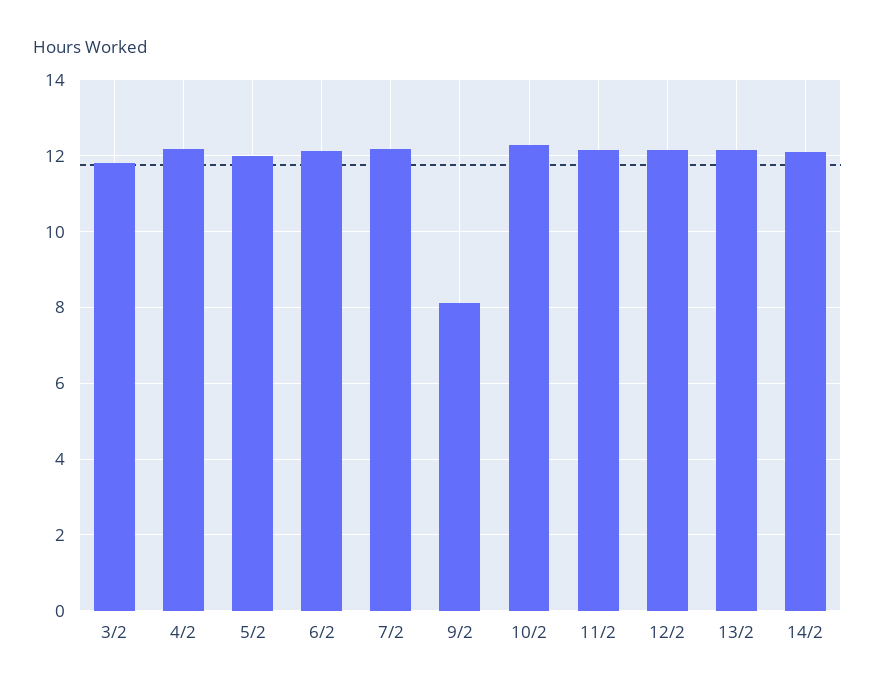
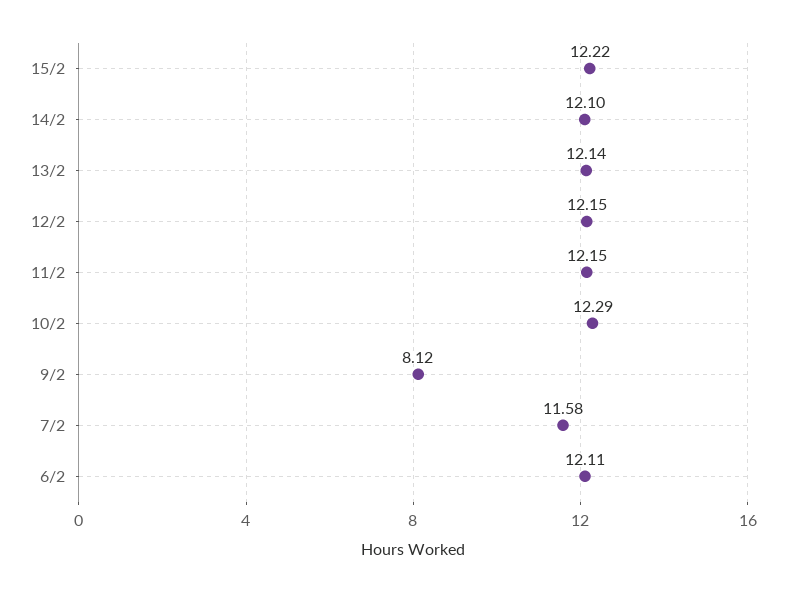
3/2: 11.8 -> none
4/2: 12.2 -> none
5/2: 12 -> none
7/2: 12.2 -> 11.58
15/2: none -> 12.22

